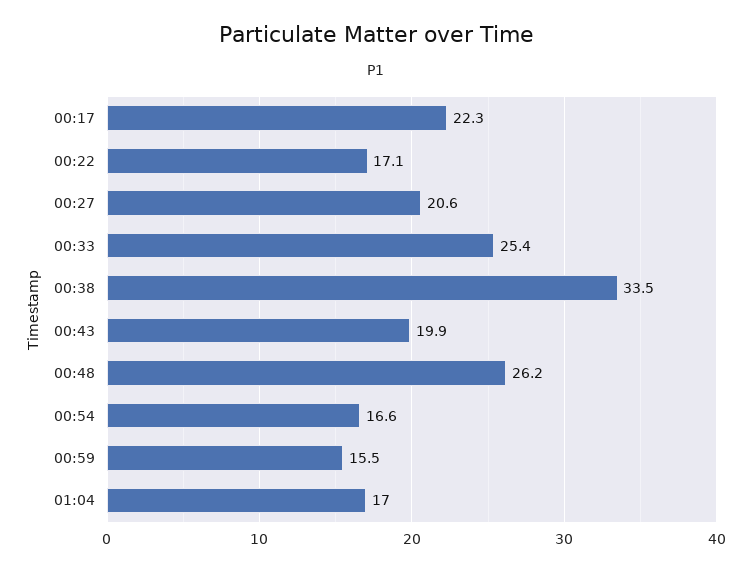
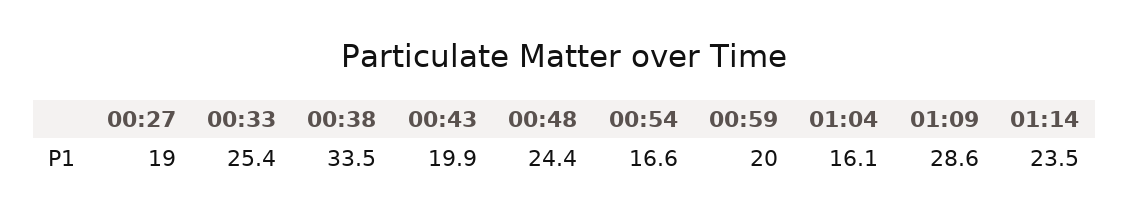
00:17: 22.3 -> none
00:22: 17.1 -> none
00:27: 20.6 -> 19
00:48: 26.2 -> 24.4
00:59: 15.5 -> 20
01:04: 17 -> 16.1
01:09: none -> 28.6
01:14: none -> 23.5

